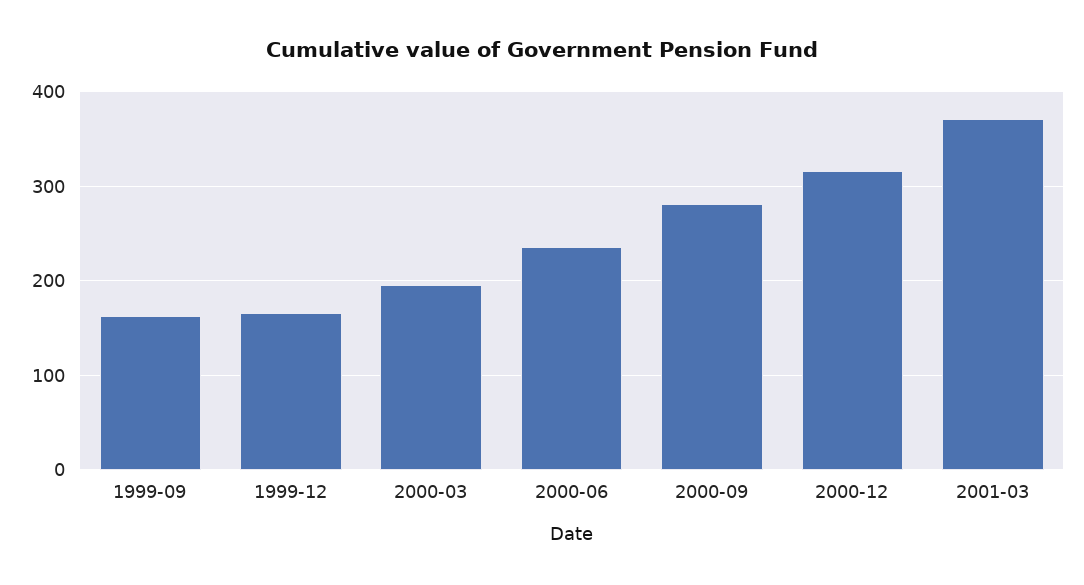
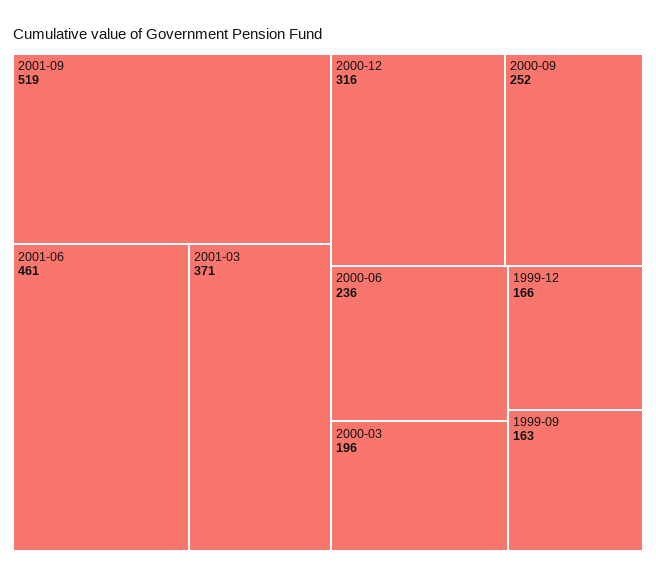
2000-09: 280 -> 252
2001-09: none -> 519
2001-06: none -> 461

